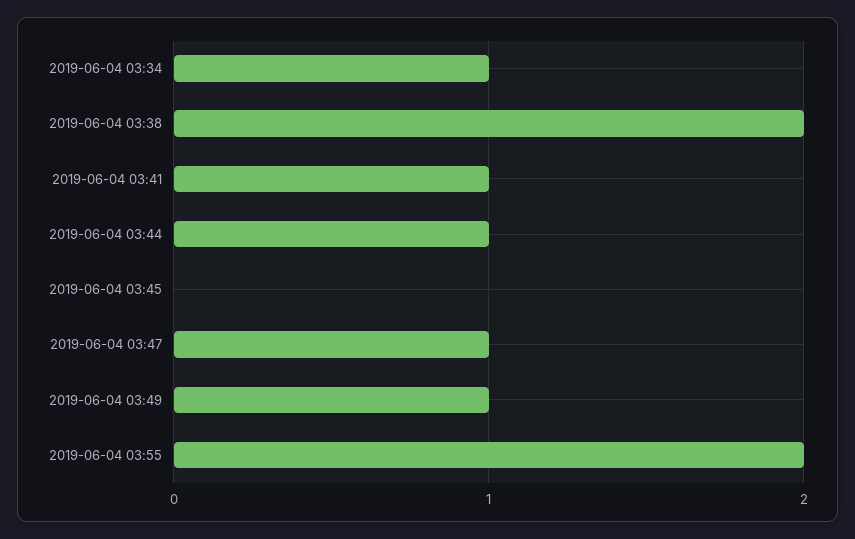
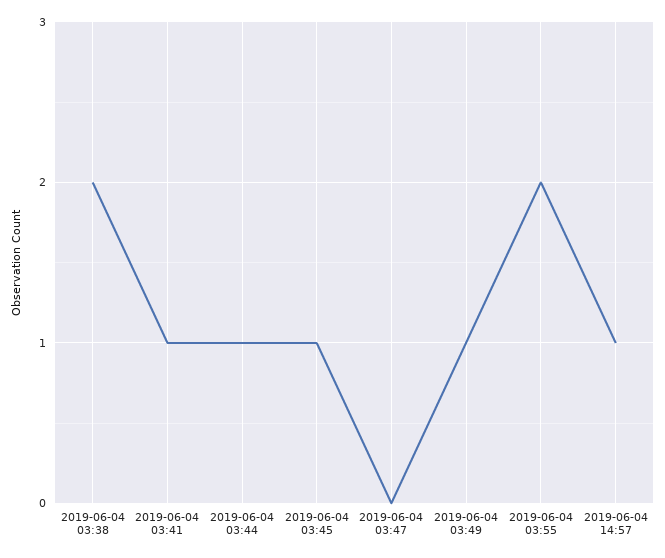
2019-06-04 03:34: 1 -> none
2019-06-04 03:45: 0 -> 1
2019-06-04 03:47: 1 -> 0
2019-06-04 14:57: none -> 1

